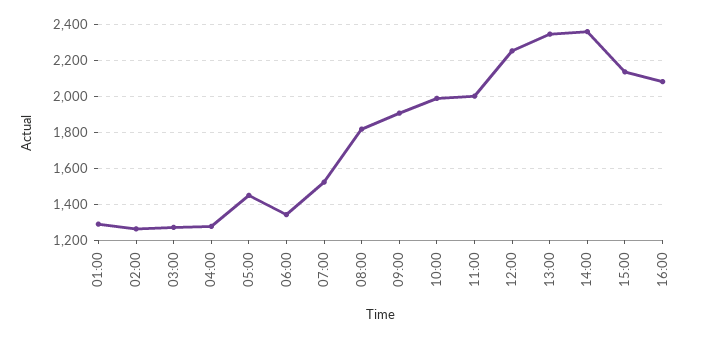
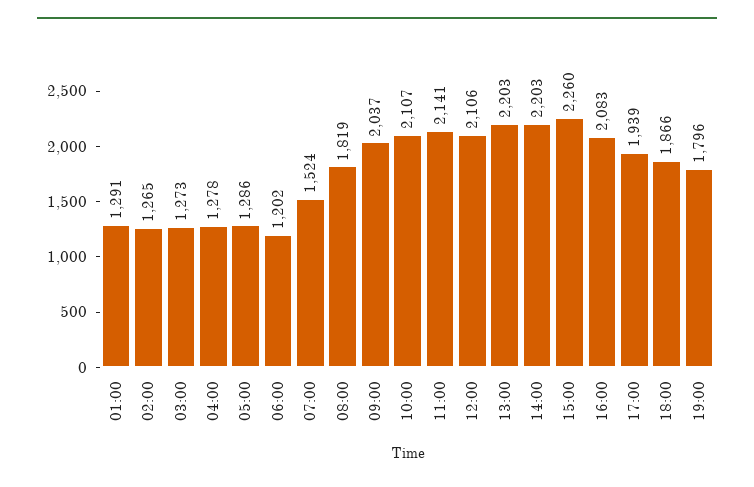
05:00: 1450 -> 1286
06:00: 1350 -> 1202
09:00: 1900 -> 2037
10:00: 2000 -> 2107
11:00: 2000 -> 2141
12:00: 2250 -> 2106
13:00: 2350 -> 2203
14:00: 2350 -> 2203
15:00: 2150 -> 2260
17:00: none -> 1939
18:00: none -> 1866
19:00: none -> 1796

